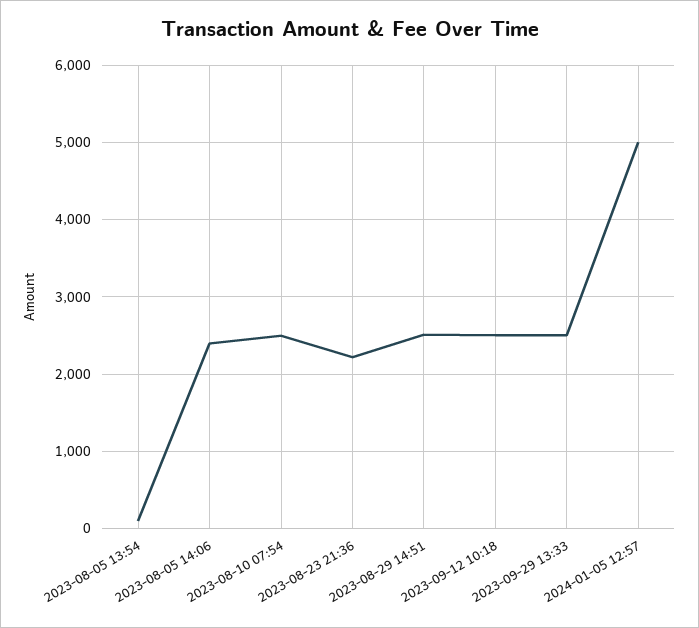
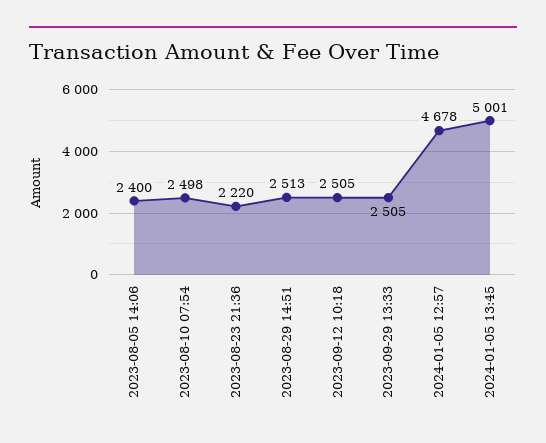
2023-08-05 13:54: 100 -> none
2024-01-05 12:57: 5000 -> 4678
2024-01-05 13:45: none -> 5001

